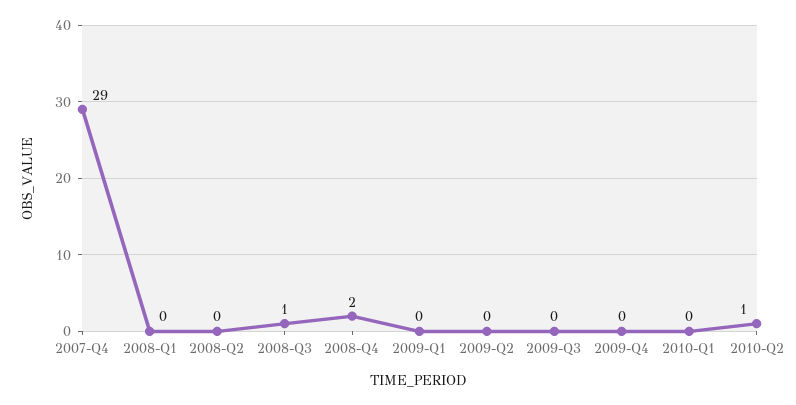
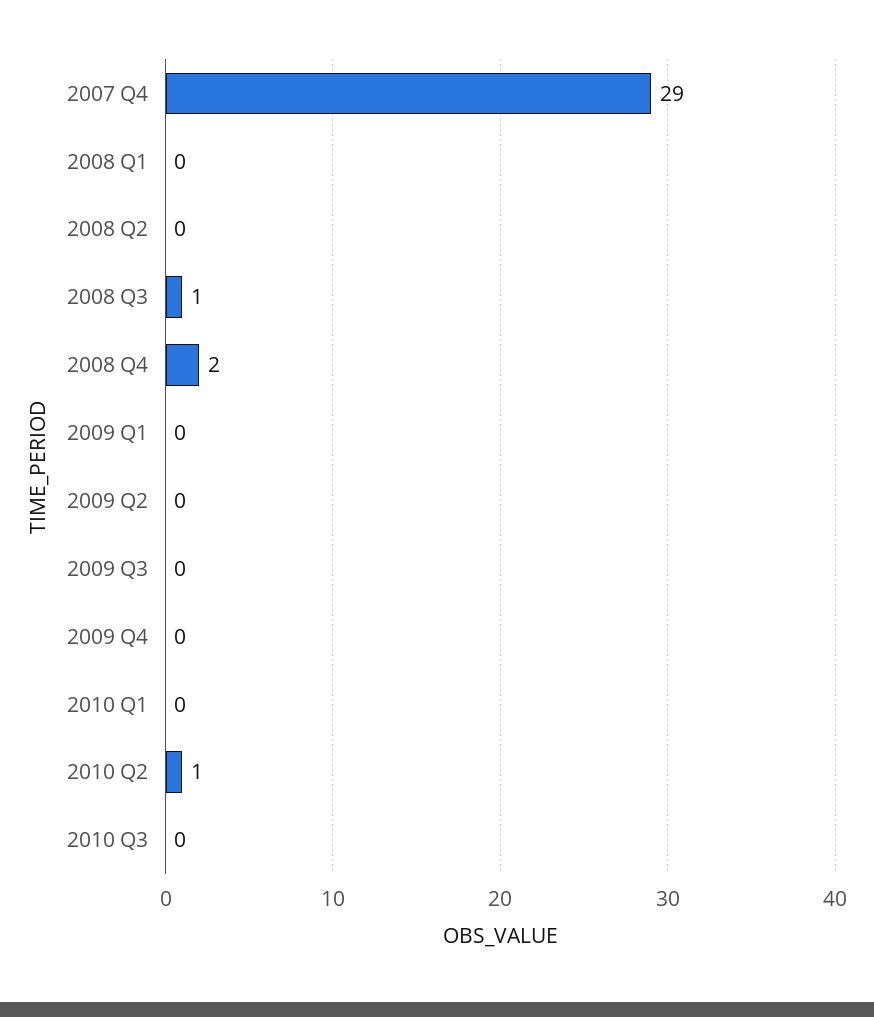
2010 Q3: none -> 0

